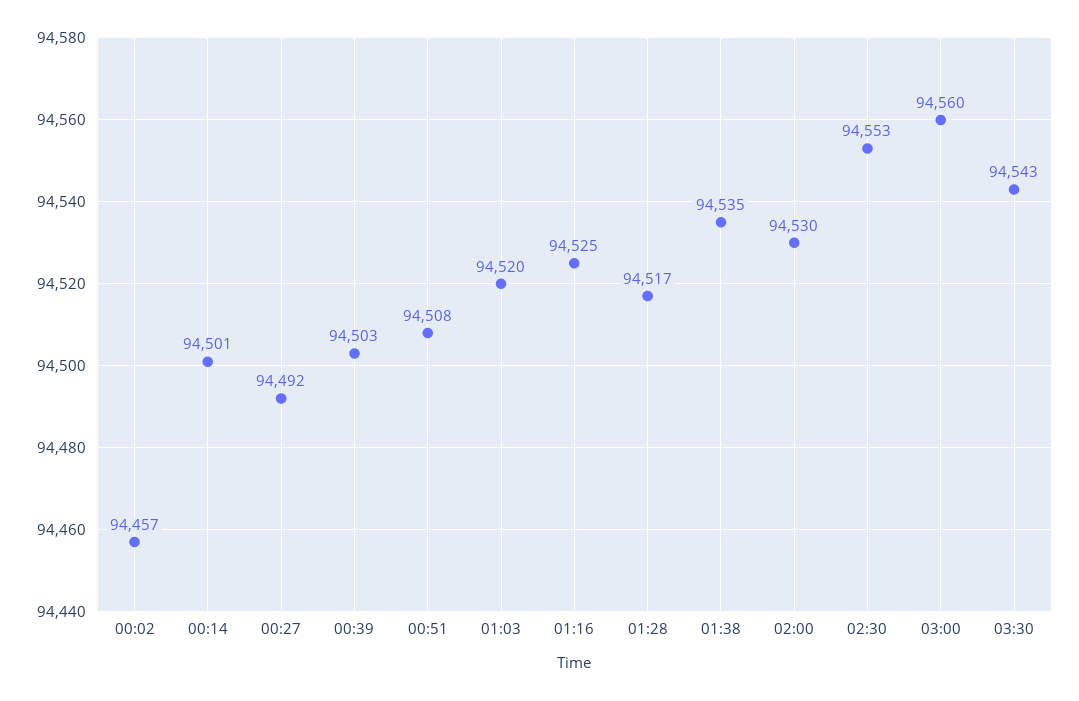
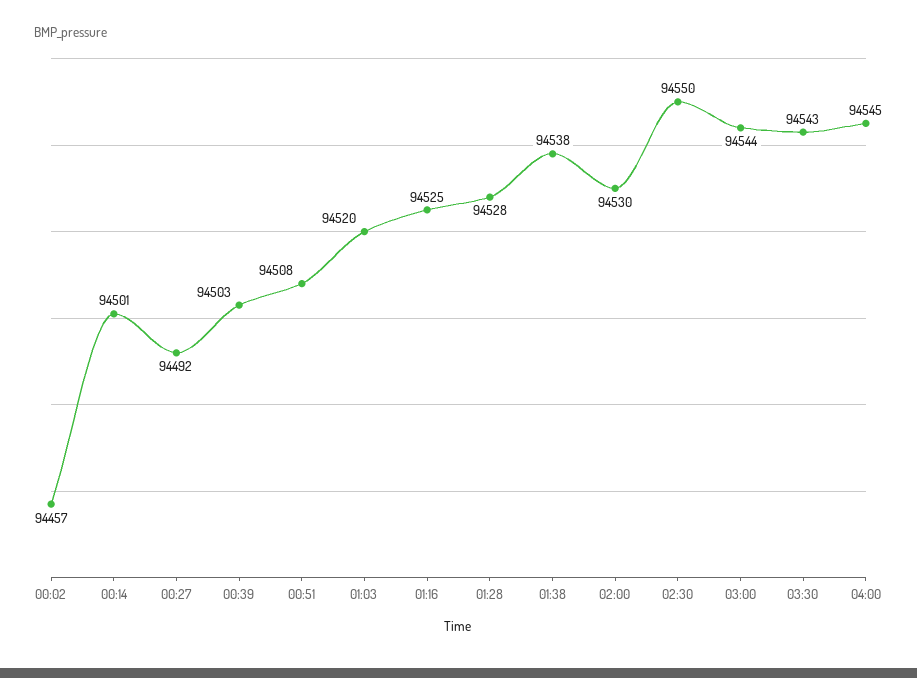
01:28: 94517 -> 94528
01:38: 94535 -> 94538
02:30: 94553 -> 94550
03:00: 94560 -> 94544
04:00: none -> 94545

